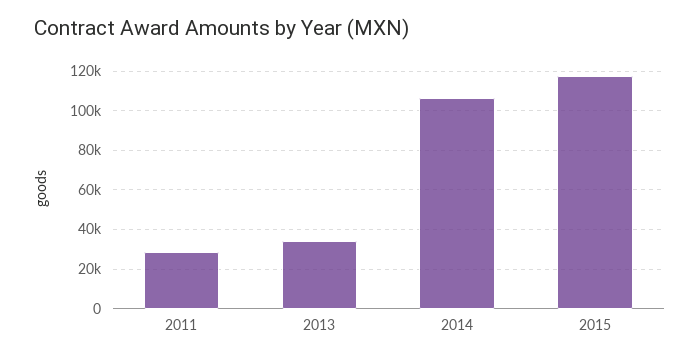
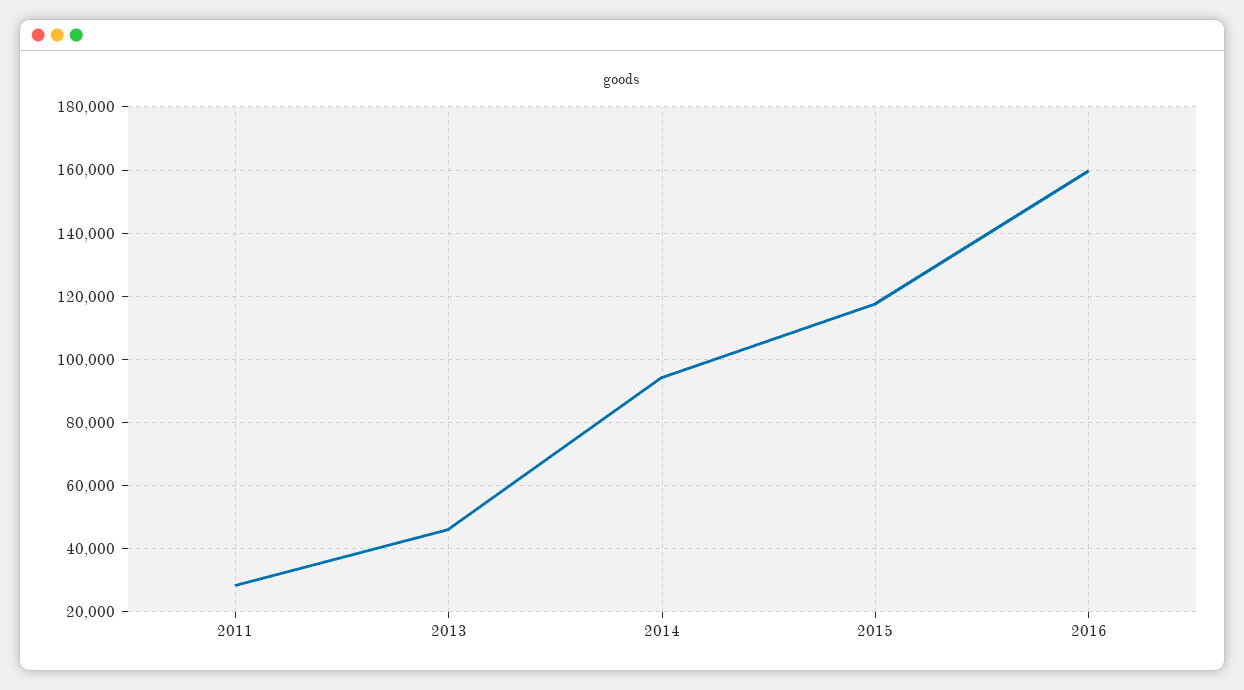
2013: 35000 -> 46000
2014: 105000 -> 94000
2016: none -> 160000

